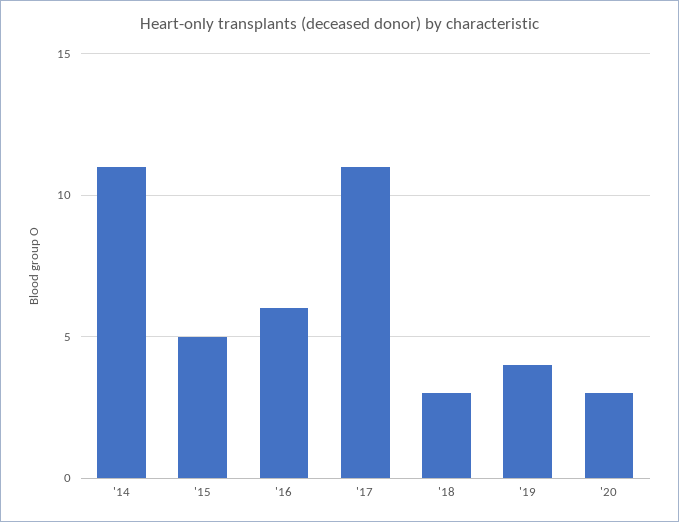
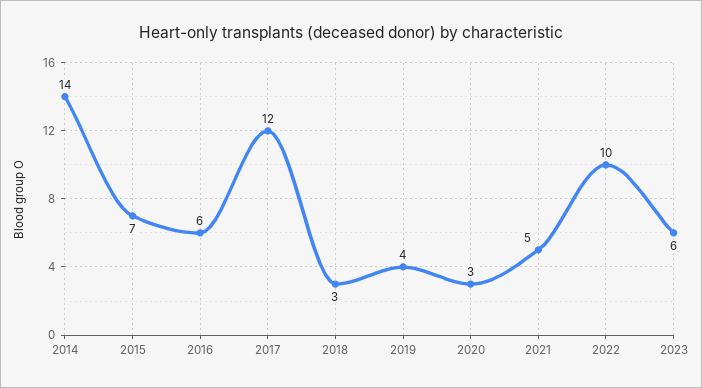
'14: 11 -> 14
'15: 5 -> 7
'17: 11 -> 12
2021: none -> 5
2022: none -> 10
2023: none -> 6

